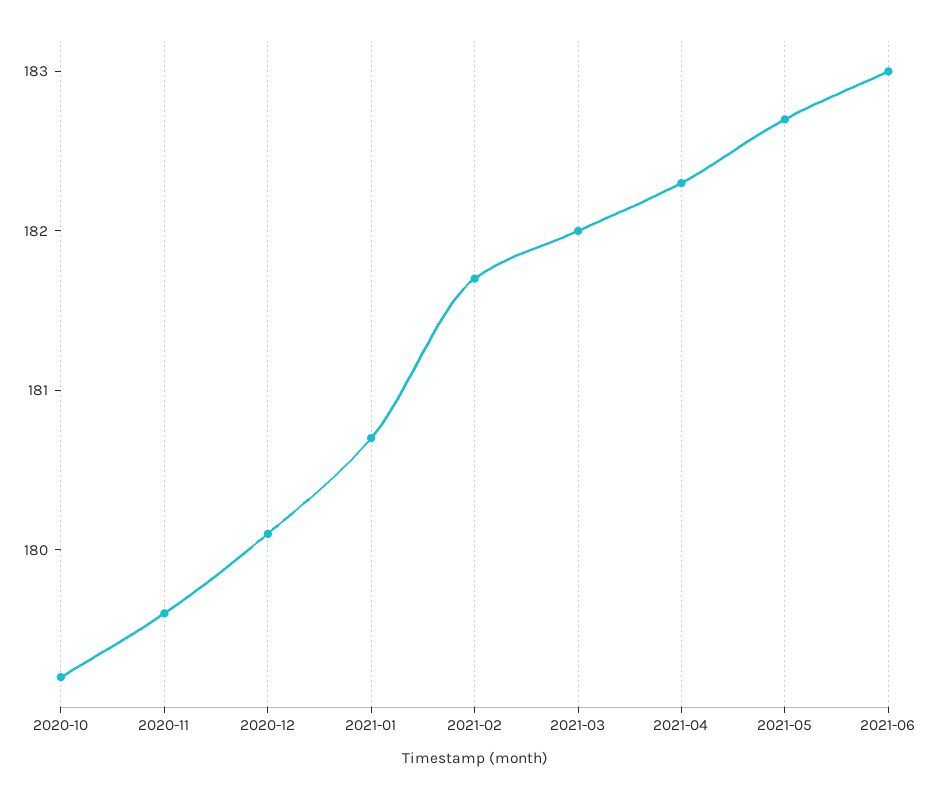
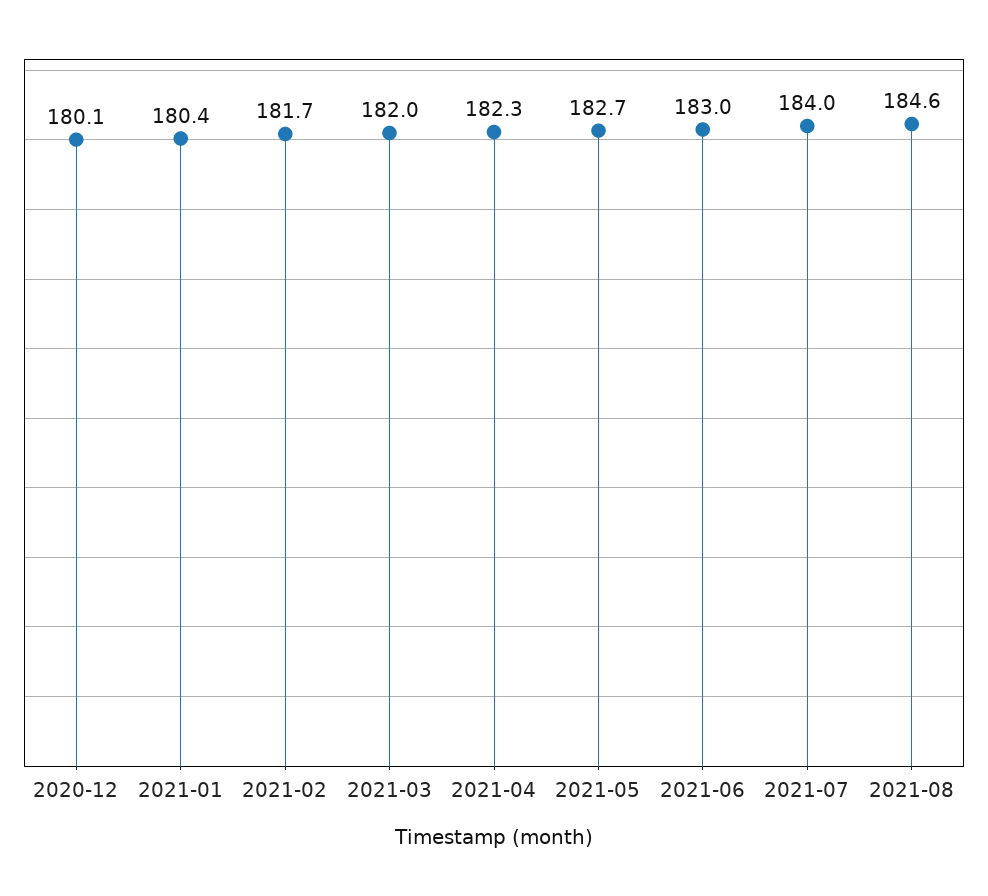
2020-10: 179.2 -> none
2020-11: 179.6 -> none
2021-01: 180.7 -> 180.4
2021-07: none -> 184
2021-08: none -> 184.6

